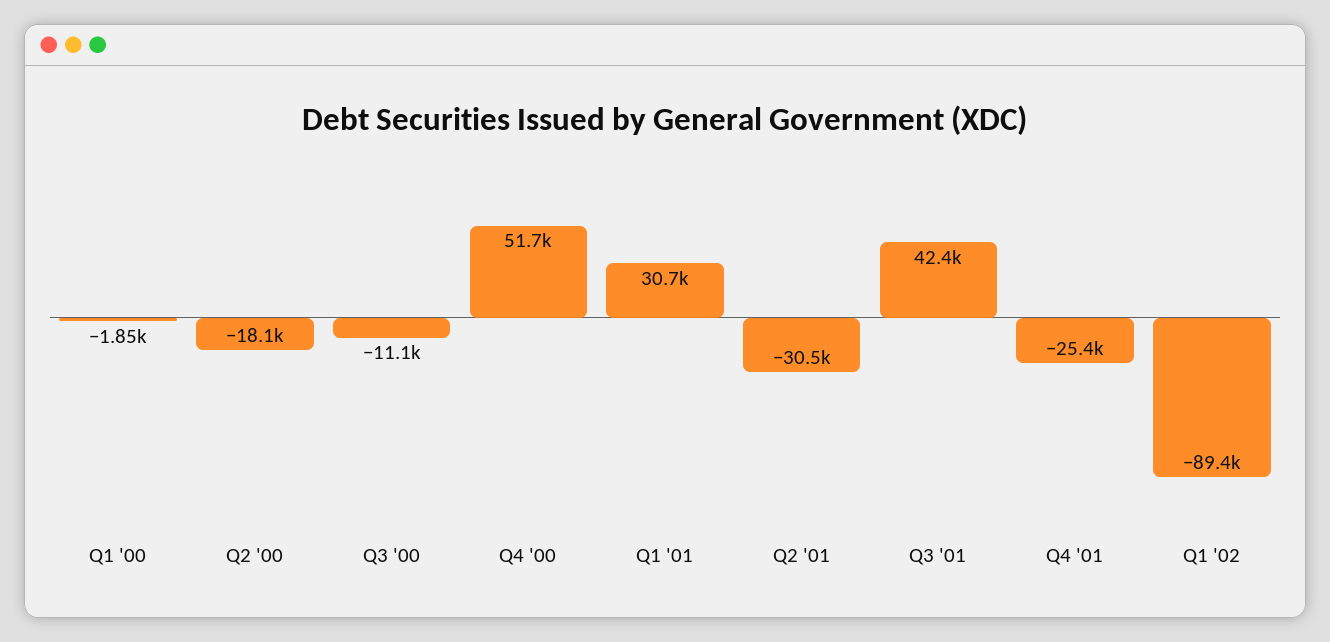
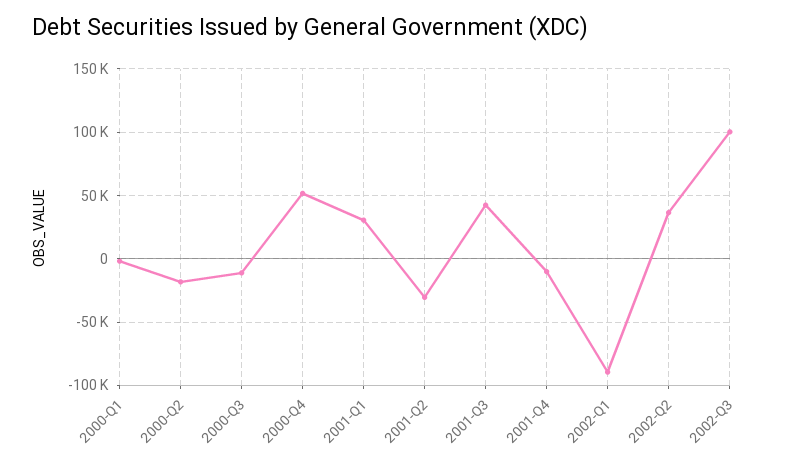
Q4 '01: -25400 -> -10000
2002-Q2: none -> 35000
2002-Q3: none -> 100000

